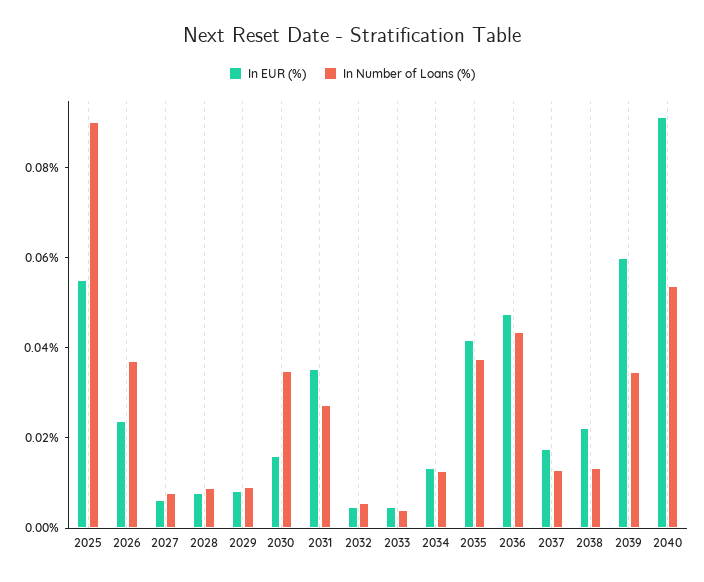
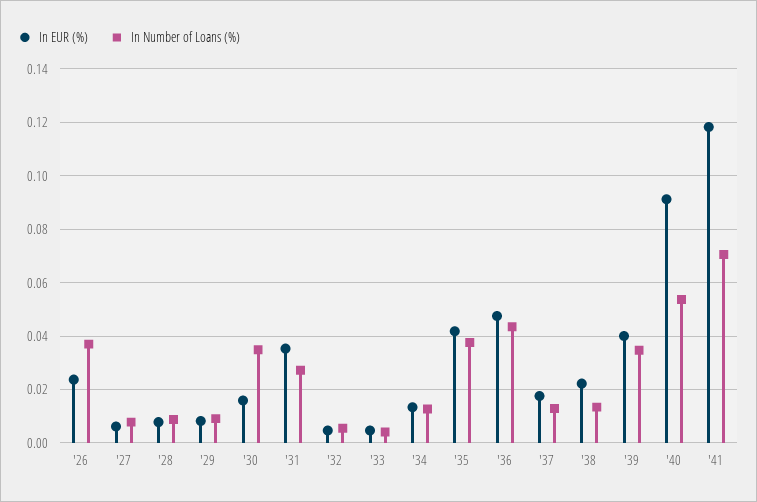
In EUR (%), 2025: 0.055 -> none
In Number of Loans (%), 2025: 0.09 -> none
In EUR (%), 2039: 0.06 -> 0.04
In EUR (%), '41: none -> 0.1175
In Number of Loans (%), '41: none -> 0.07

